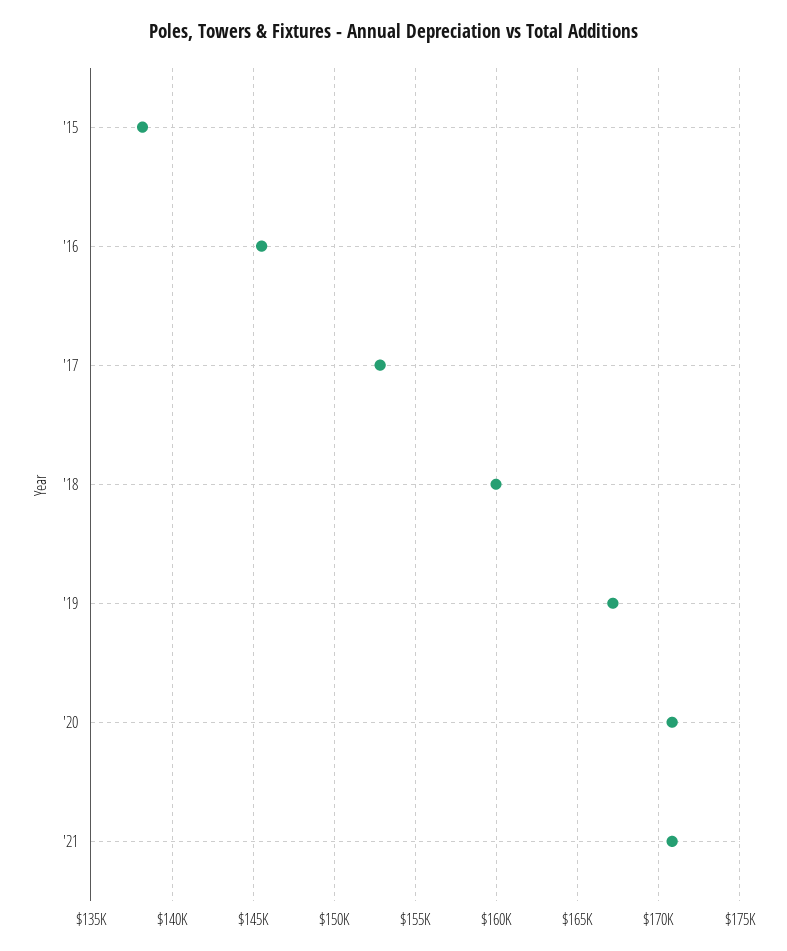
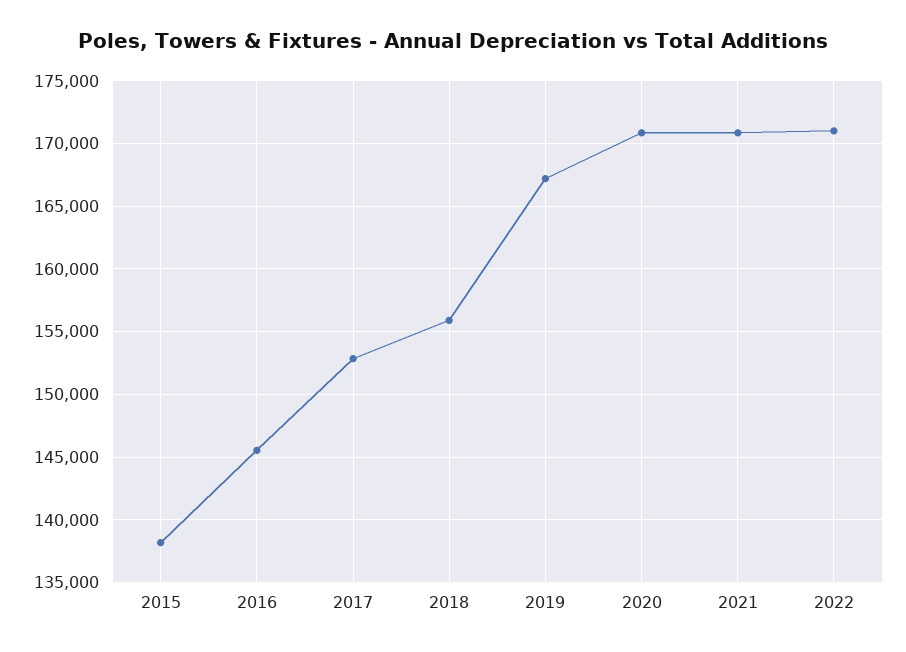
'18: 160000 -> 156000
2022: none -> 171000

